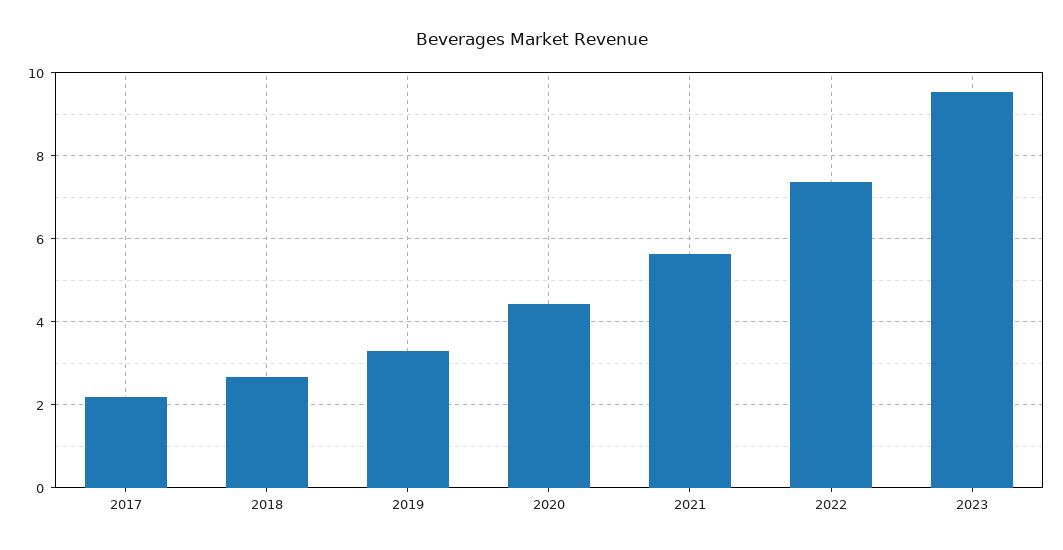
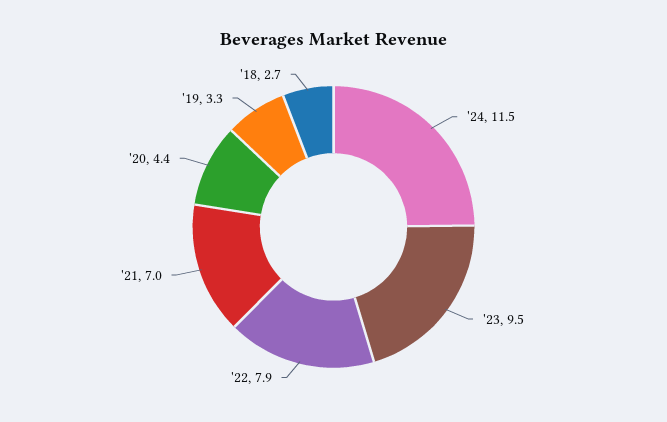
2017: 2.2 -> none
2021: 5.6 -> 7
2022: 7.4 -> 7.9
'24: none -> 11.5

